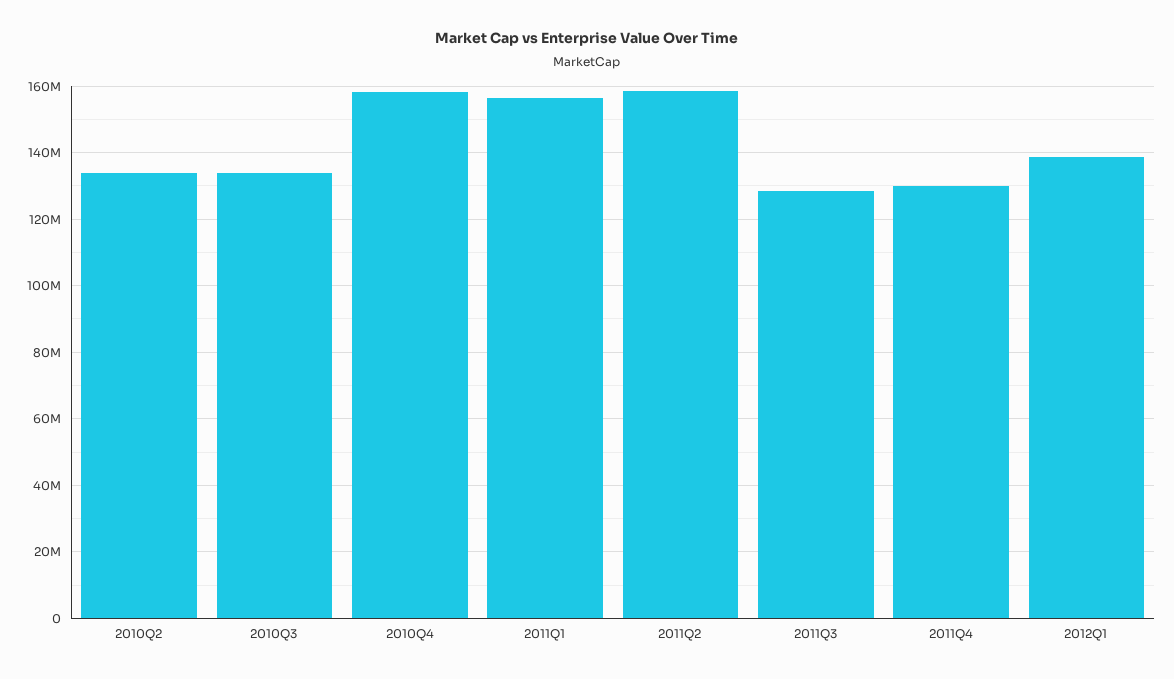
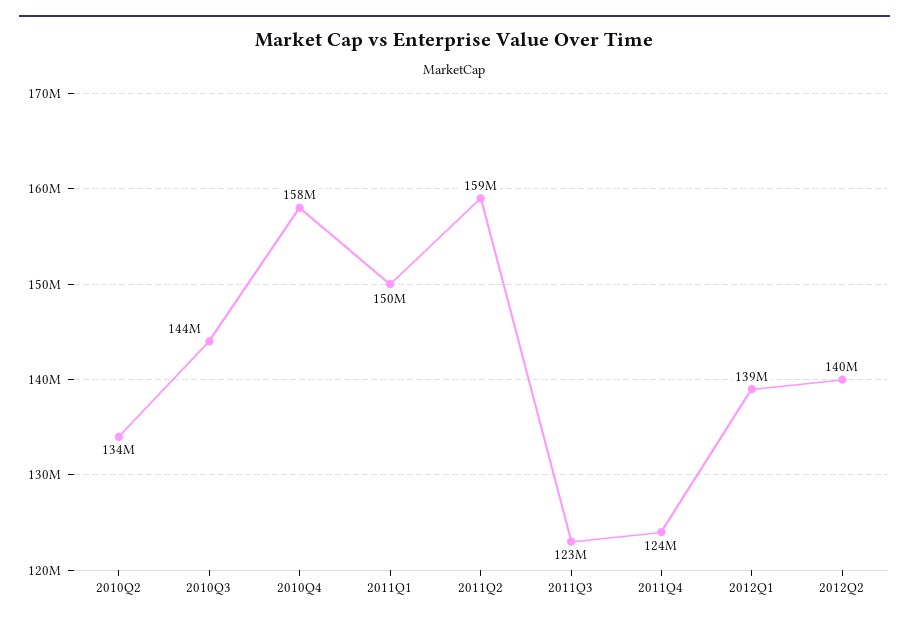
2010Q3: 134000000 -> 144000000
2011Q1: 156000000 -> 150000000
2011Q3: 128000000 -> 123000000
2011Q4: 130000000 -> 124000000
2012Q2: none -> 140000000

